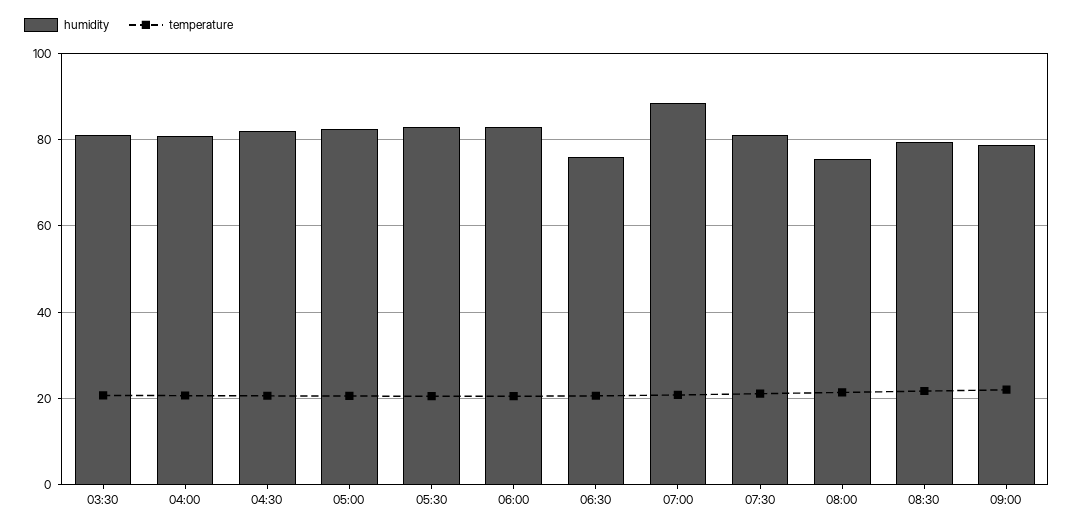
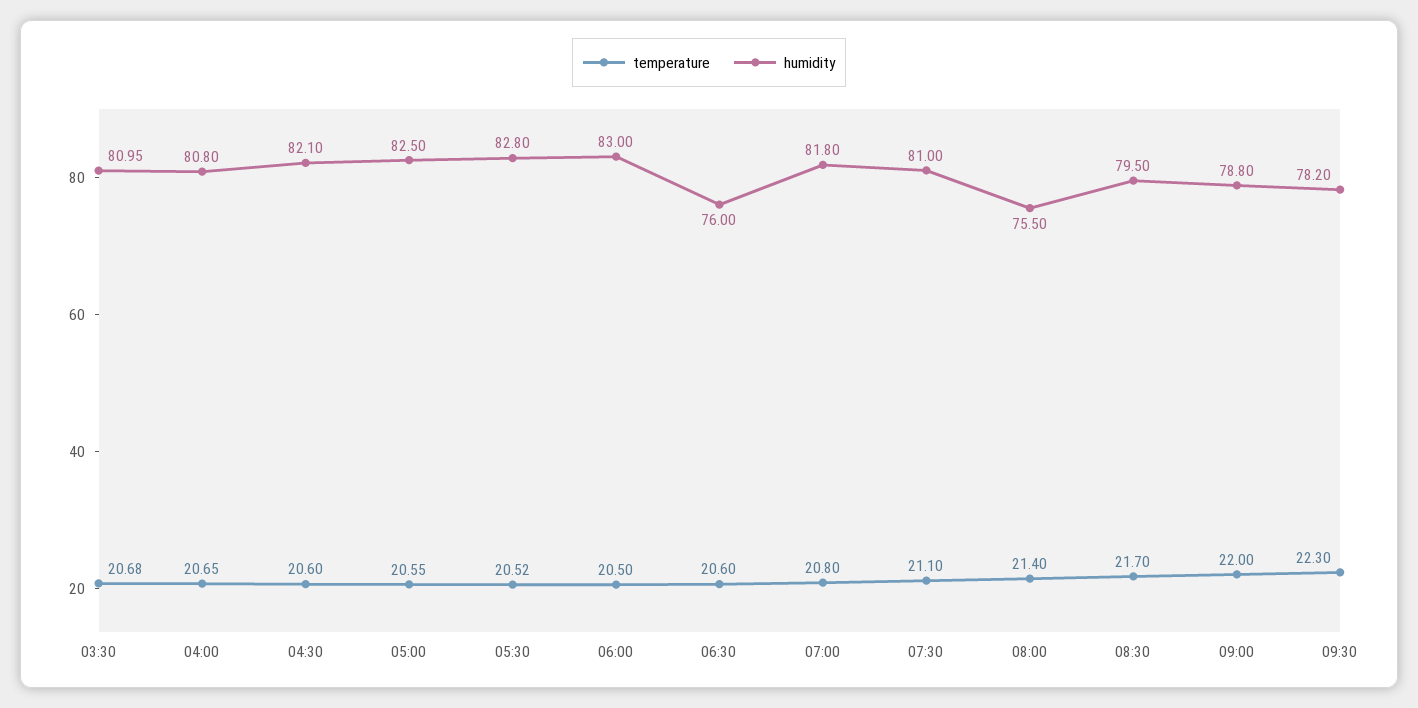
humidity, 07:00: 88 -> 81.8
temperature, 09:30: none -> 22.3
humidity, 09:30: none -> 78.2

